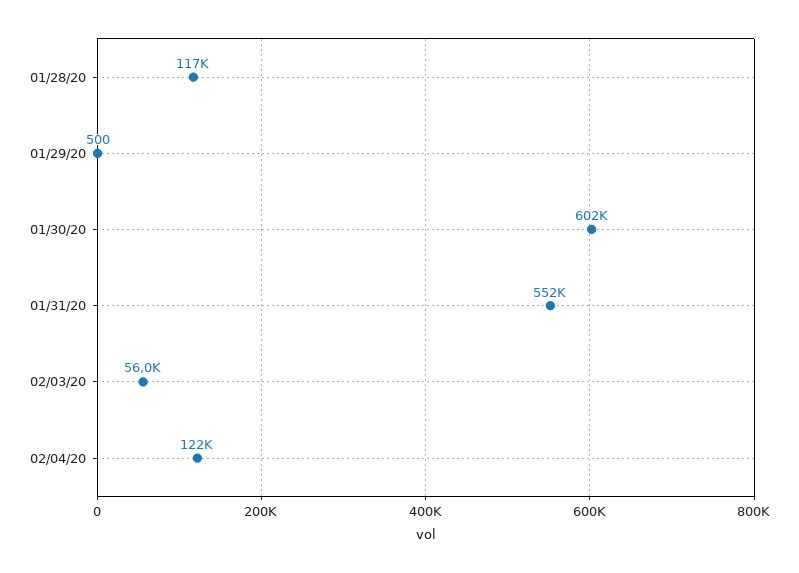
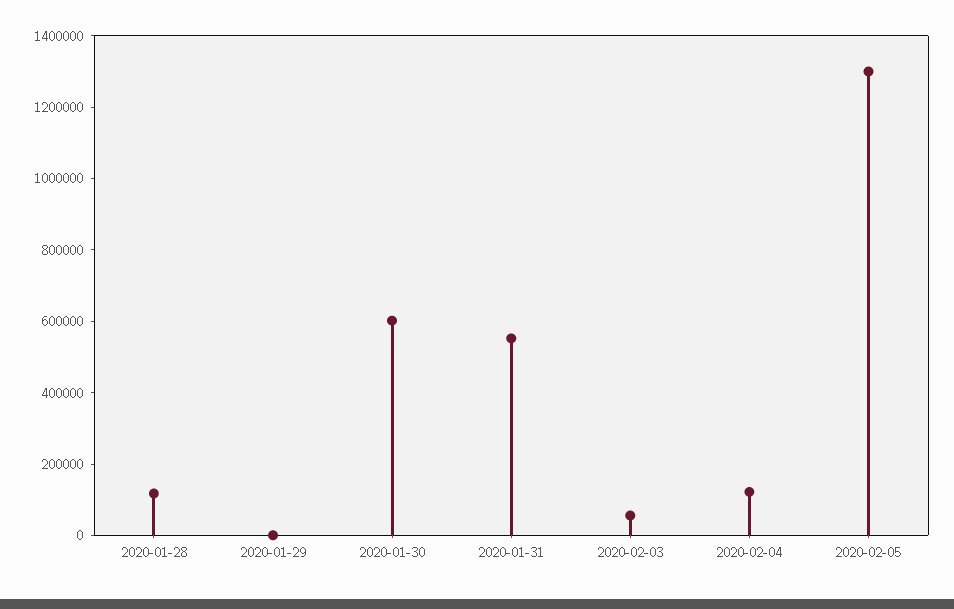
2020-02-05: none -> 1300000

